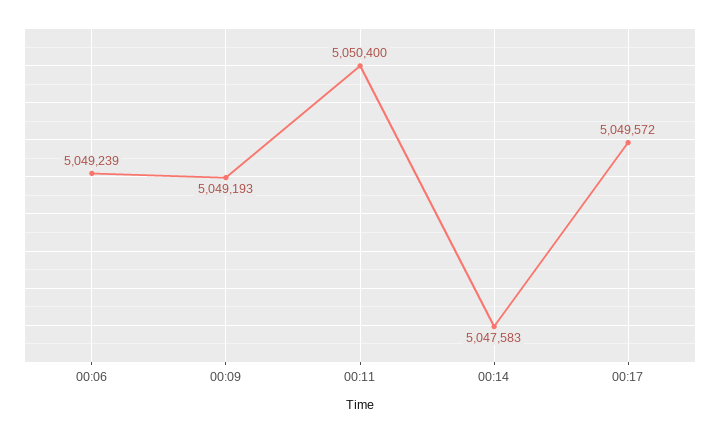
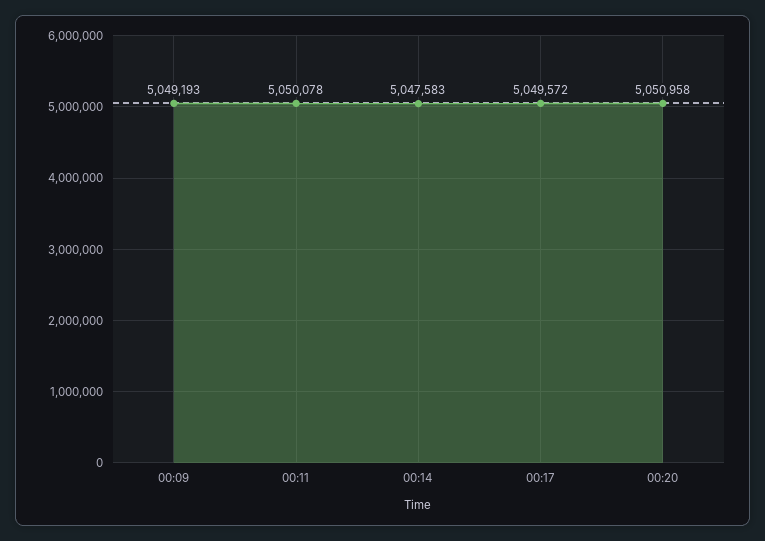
00:06: 5049239 -> none
00:11: 5050400 -> 5050078
00:20: none -> 5050958

